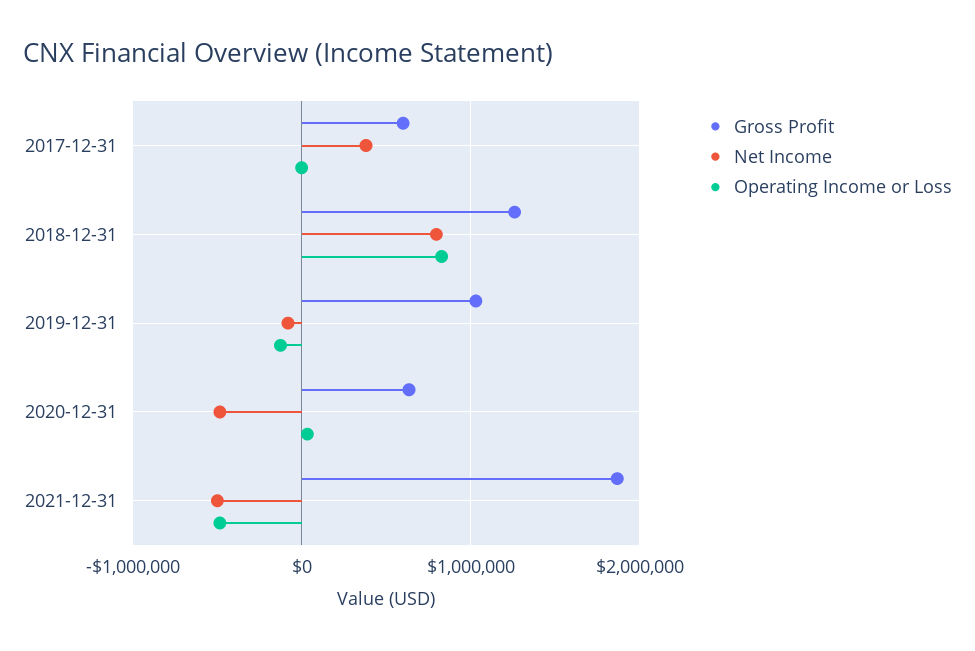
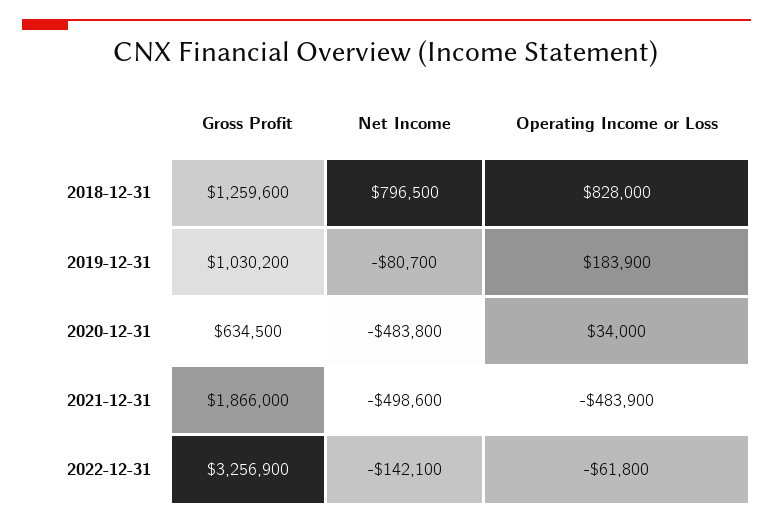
Gross Profit, 2017-12-31: 600000 -> none
Net Income, 2017-12-31: 400000 -> none
Operating Income or Loss, 2017-12-31: 0 -> none
Operating Income or Loss, 2019-12-31: -100000 -> 183900
Gross Profit, 2022-12-31: none -> 3256900
Net Income, 2022-12-31: none -> -142100
Operating Income or Loss, 2022-12-31: none -> -61800

